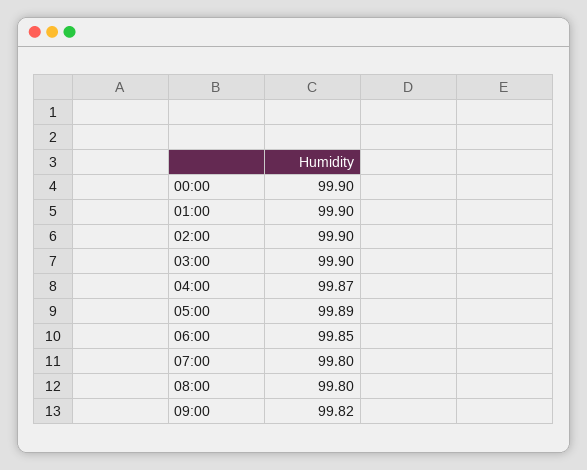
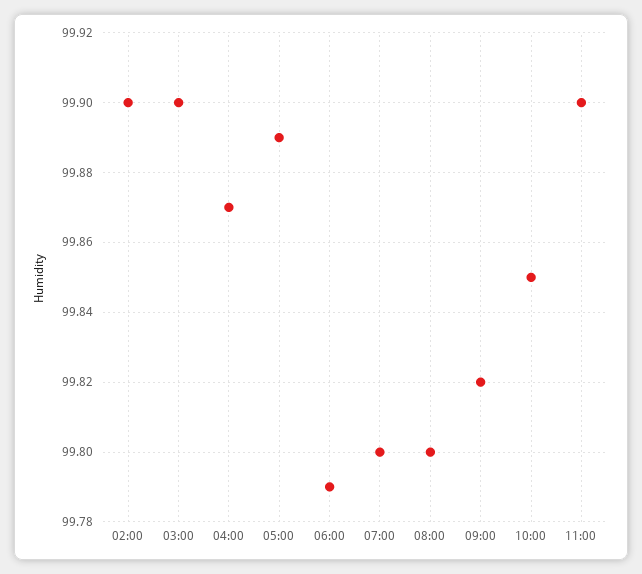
00:00: 99.9 -> none
01:00: 99.9 -> none
06:00: 99.85 -> 99.79
10:00: none -> 99.85
11:00: none -> 99.9

